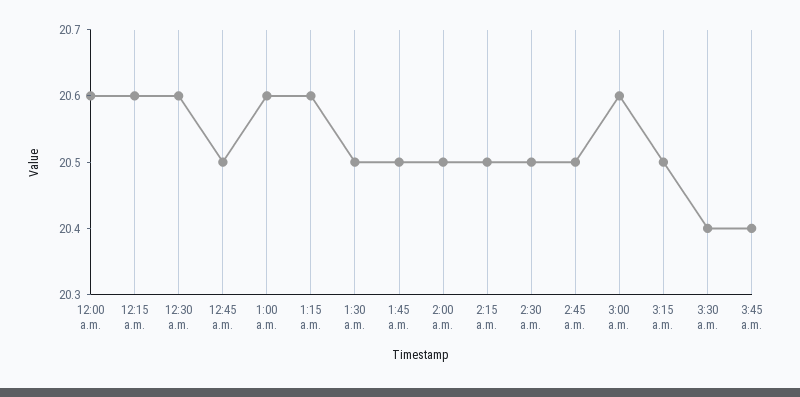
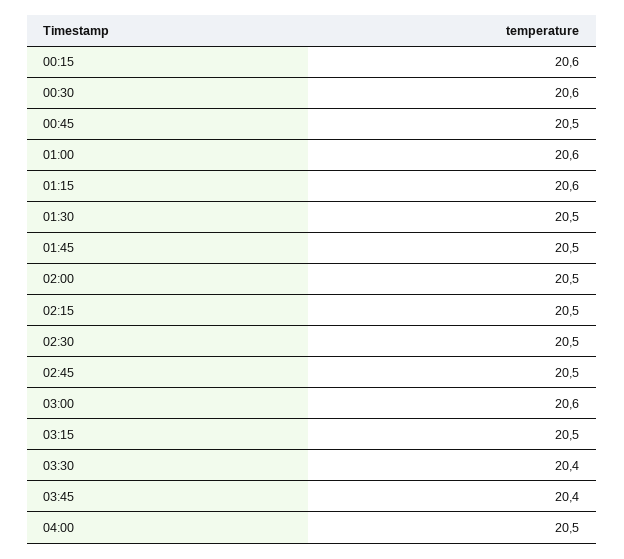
12:00 a.m.: 20.6 -> none
04:00: none -> 20.5

